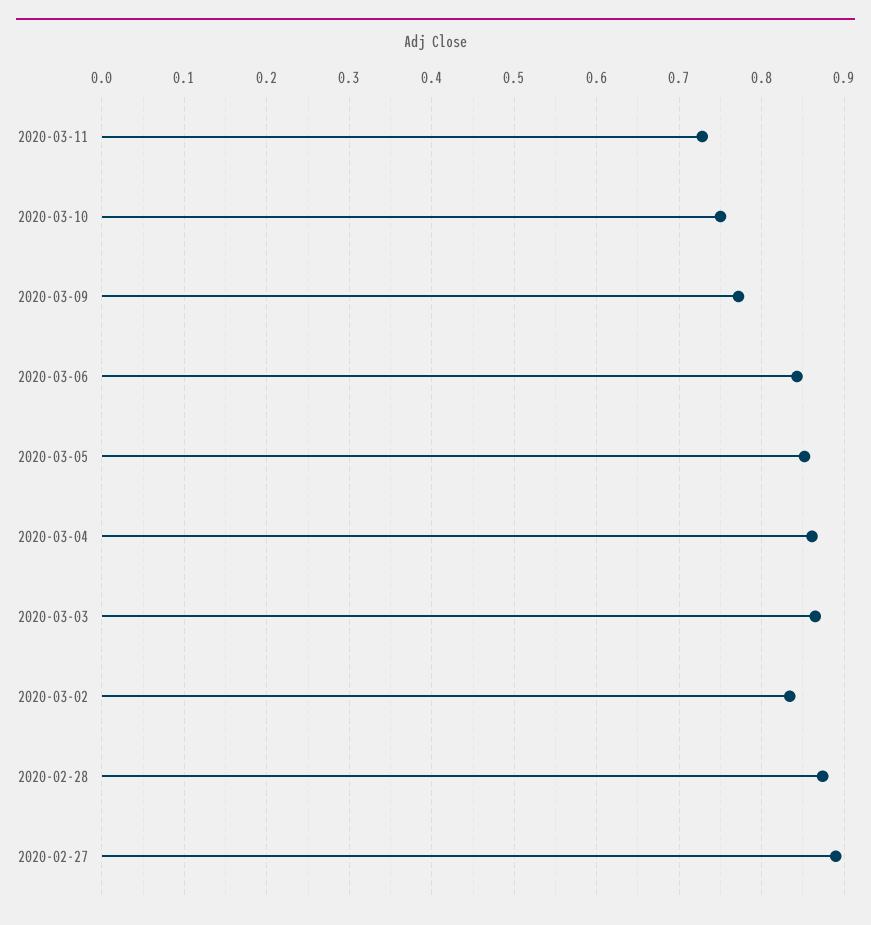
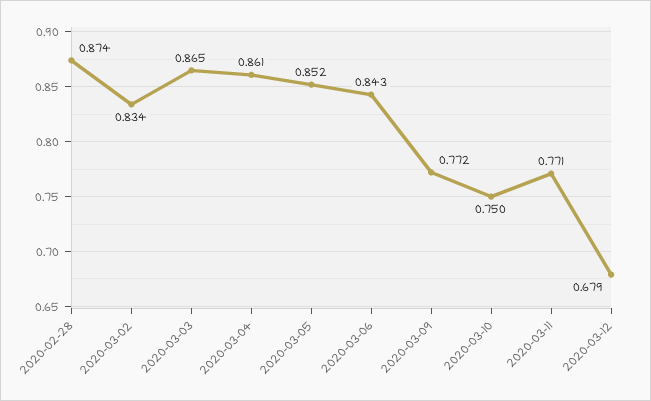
2020-03-11: 0.73 -> 0.771
2020-02-27: 0.89 -> none
2020-03-12: none -> 0.679

